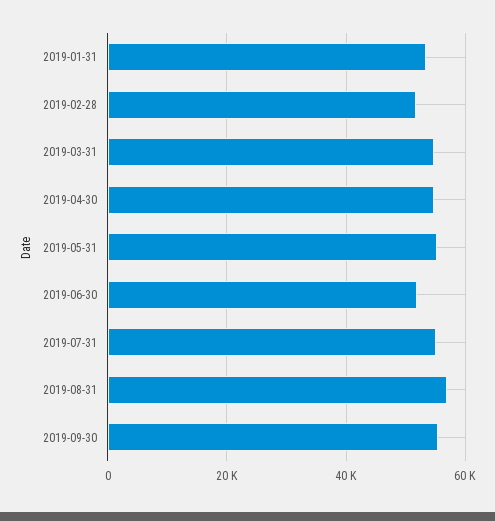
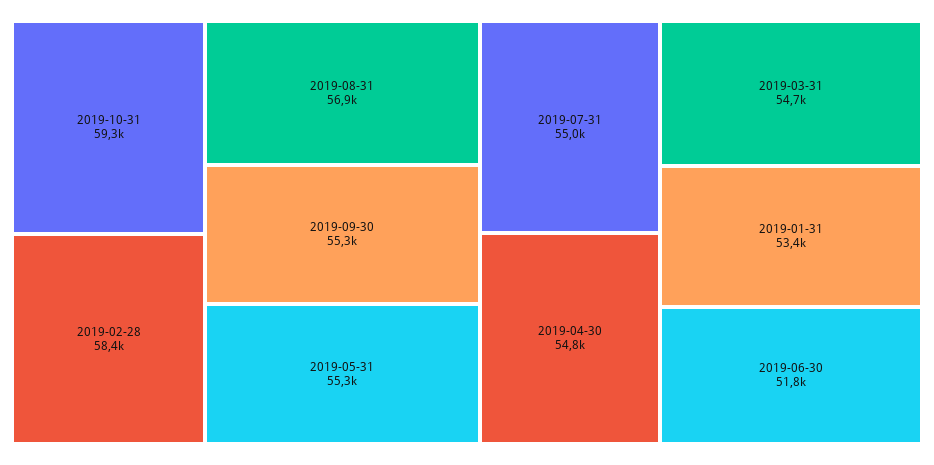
2019-02-28: 52000 -> 58400
2019-10-31: none -> 59300

